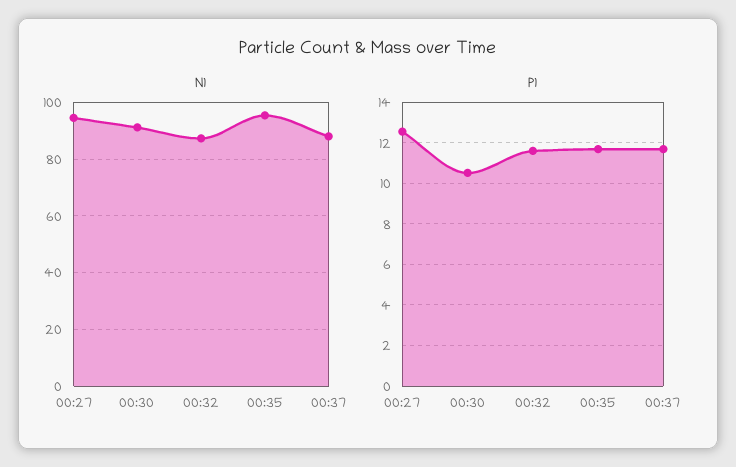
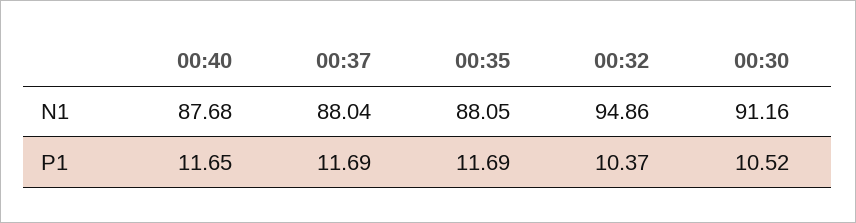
N1, 00:27: 95 -> none
N1, 00:32: 87.5 -> 94.86
N1, 00:35: 95 -> 88.05
P1, 00:27: 12.5 -> none
P1, 00:32: 11.5 -> 10.37
N1, 00:40: none -> 87.68
P1, 00:40: none -> 11.65

